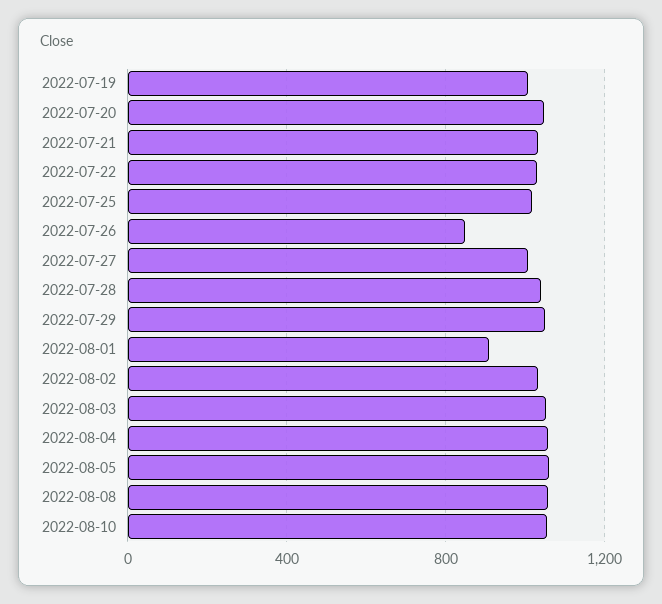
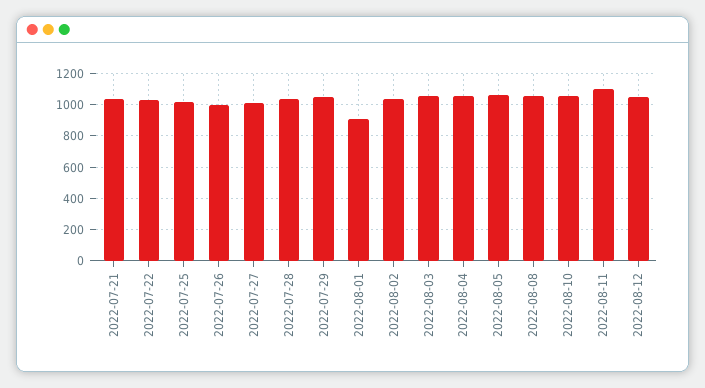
2022-07-19: 1000 -> none
2022-07-20: 1050 -> none
2022-07-26: 850 -> 1000
2022-08-11: none -> 1100
2022-08-12: none -> 1050

